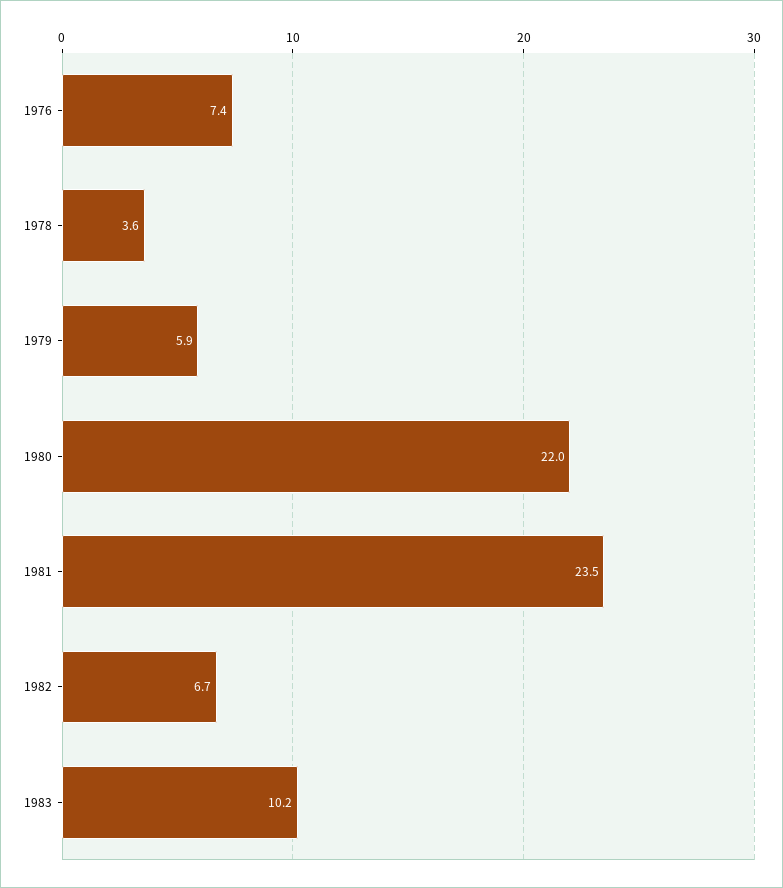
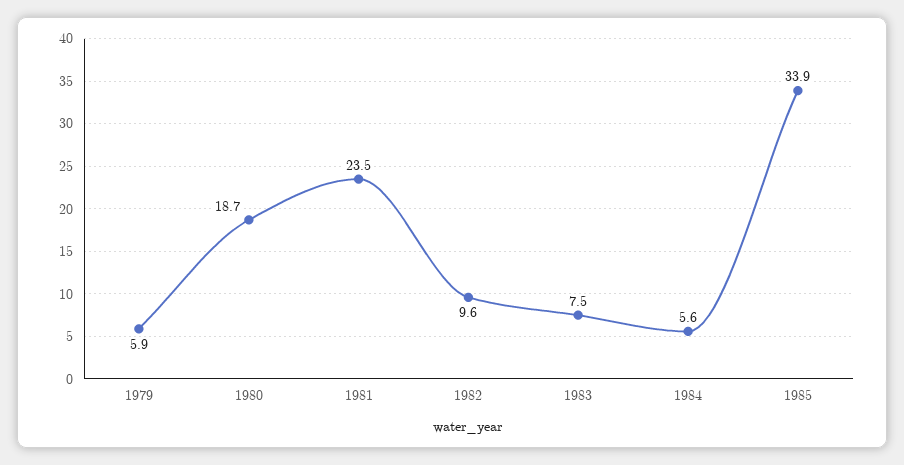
1976: 7.4 -> none
1978: 3.6 -> none
1980: 22 -> 18.7
1982: 6.7 -> 9.6
1983: 10.2 -> 7.5
1984: none -> 5.6
1985: none -> 33.9

